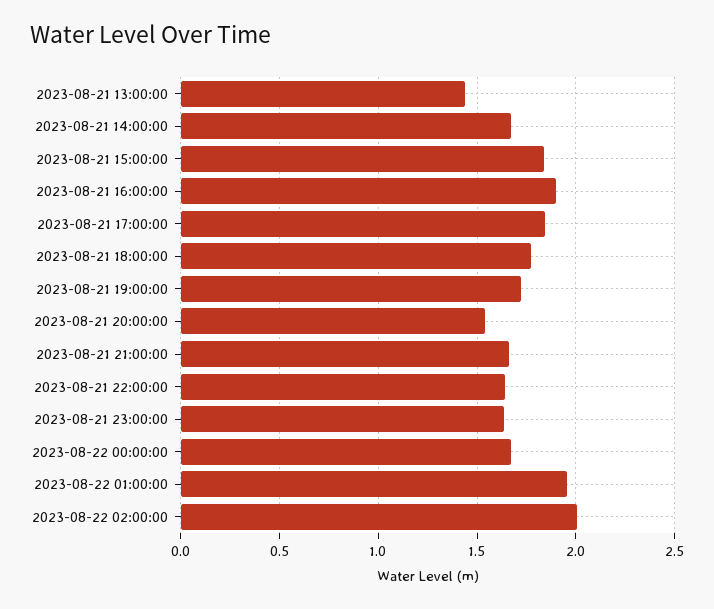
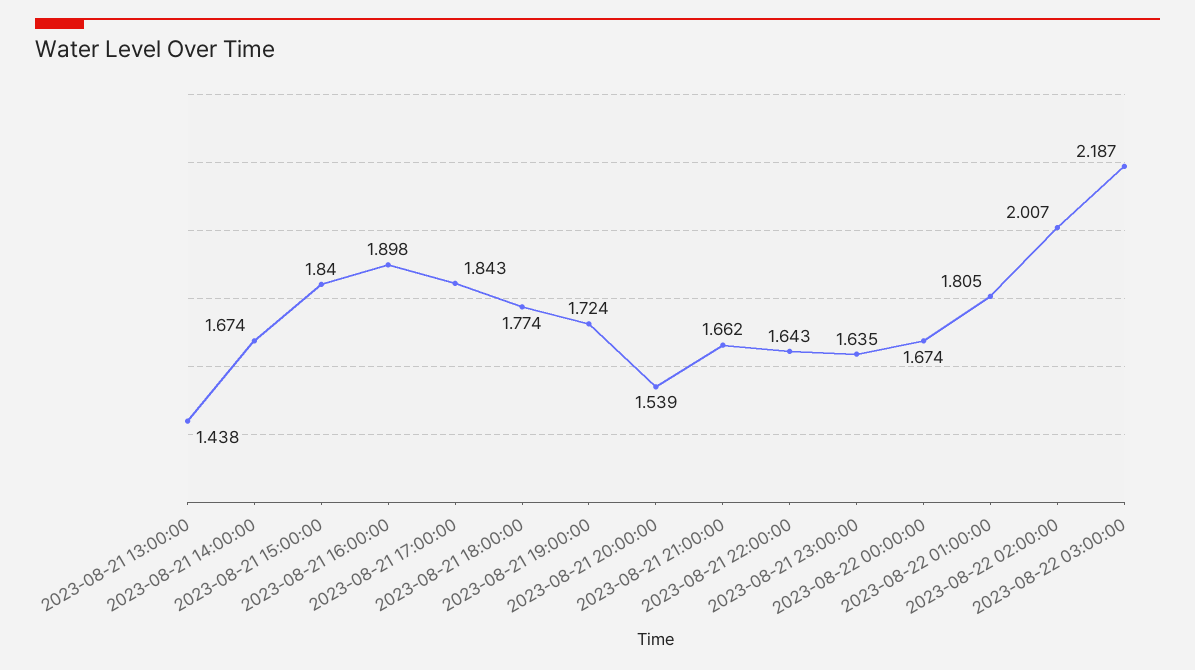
2023-08-22 01:00:00: 1.95 -> 1.805
2023-08-22 03:00:00: none -> 2.187

